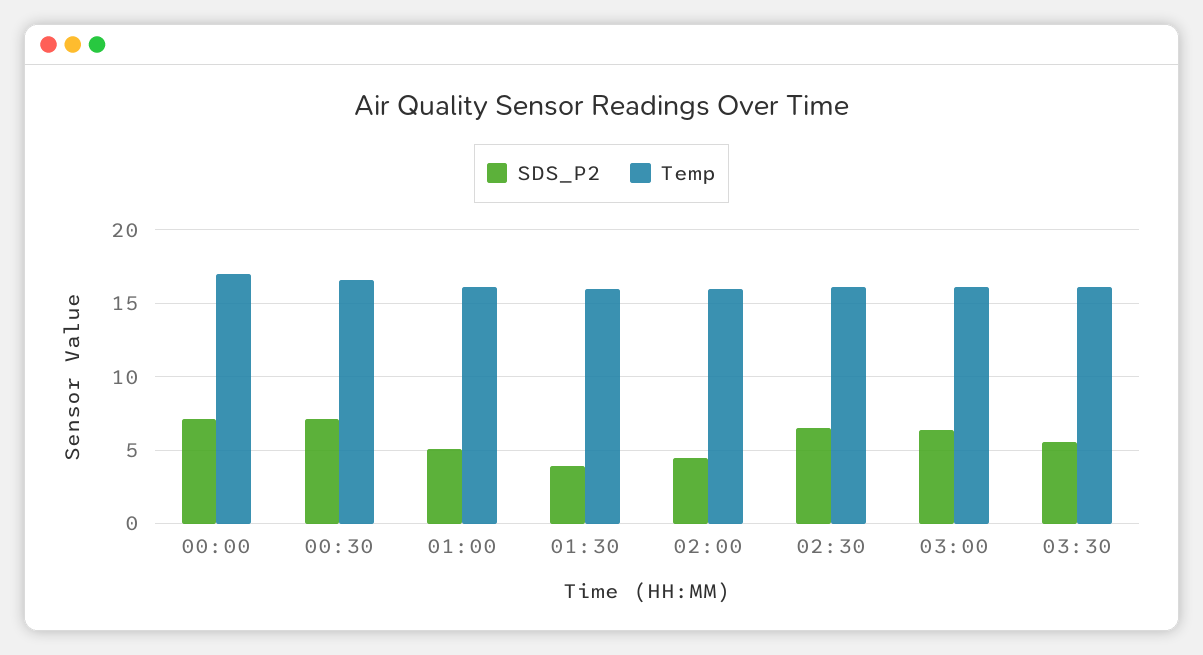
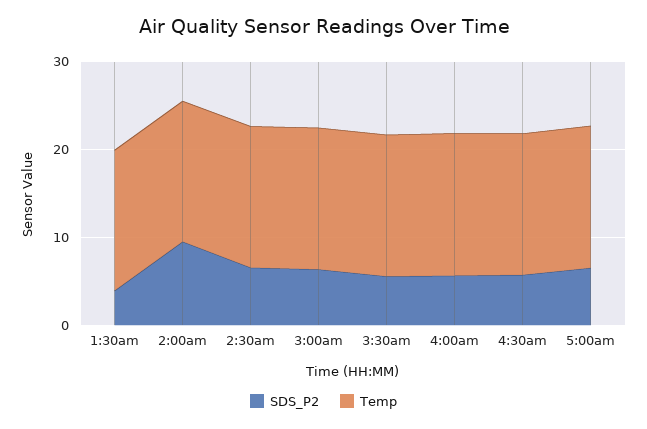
SDS_P2, 00:00: 7 -> none
Temp, 00:00: 17 -> none
SDS_P2, 00:30: 7 -> none
Temp, 00:30: 16.5 -> none
SDS_P2, 01:00: 5 -> none
Temp, 01:00: 16 -> none
SDS_P2, 02:00: 4.5 -> 10
SDS_P2, 4:00am: none -> 6
Temp, 4:00am: none -> 16
SDS_P2, 4:30am: none -> 6
Temp, 4:30am: none -> 16
SDS_P2, 5:00am: none -> 6
Temp, 5:00am: none -> 16

